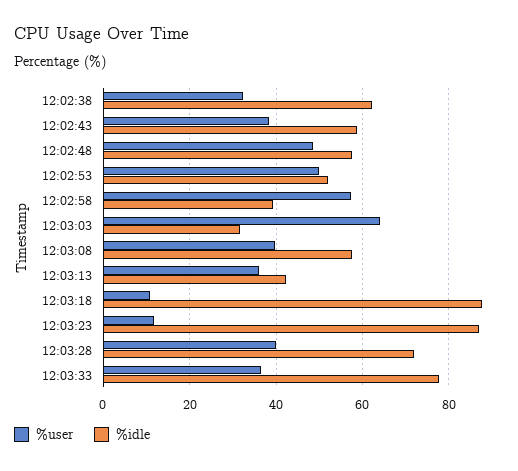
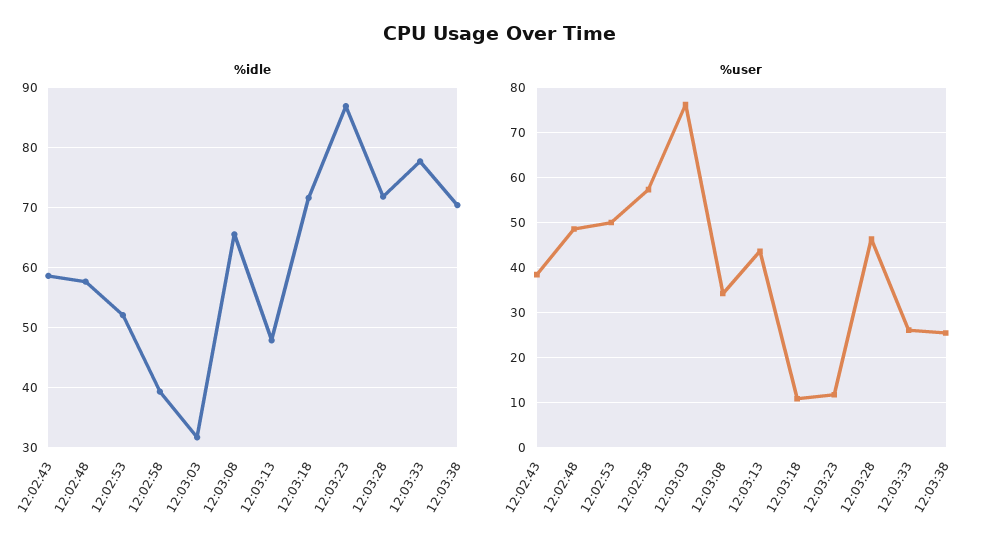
%user, 12:02:38: 32 -> none
%idle, 12:02:38: 62 -> none
%user, 12:03:03: 64 -> 76
%user, 12:03:08: 40 -> 34
%idle, 12:03:08: 58 -> 66
%user, 12:03:13: 36 -> 44
%idle, 12:03:13: 42 -> 48
%idle, 12:03:18: 88 -> 72
%user, 12:03:28: 40 -> 46
%user, 12:03:33: 36 -> 26
%idle, 12:03:38: none -> 70
%user, 12:03:38: none -> 26

